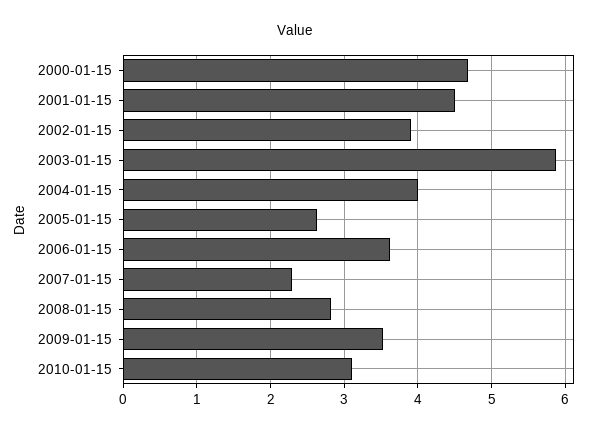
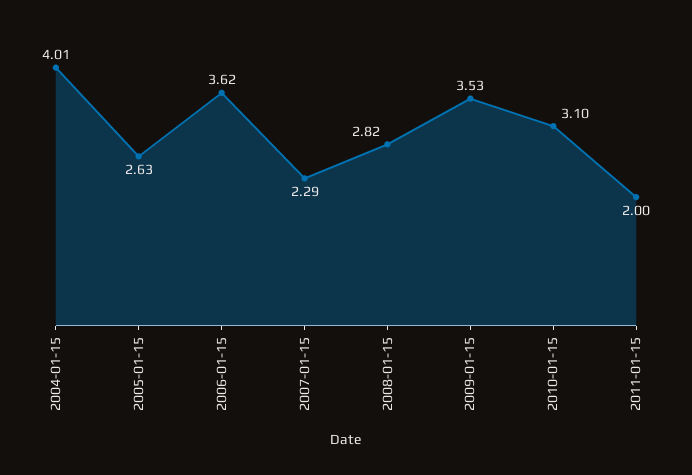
2000-01-15: 4.7 -> none
2001-01-15: 4.5 -> none
2002-01-15: 3.9 -> none
2003-01-15: 5.9 -> none
2011-01-15: none -> 2

